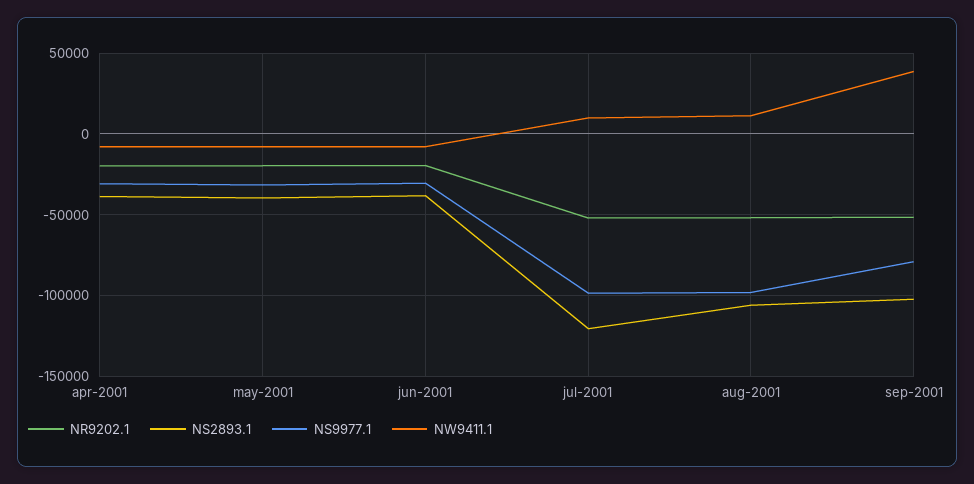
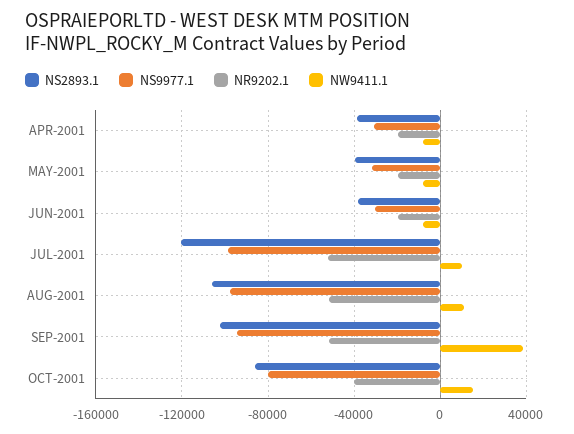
NS9977.1, sep-2001: -80000 -> -95000
NS2893.1, OCT-2001: none -> -85000
NS9977.1, OCT-2001: none -> -80000
NR9202.1, OCT-2001: none -> -40000
NW9411.1, OCT-2001: none -> 15000

